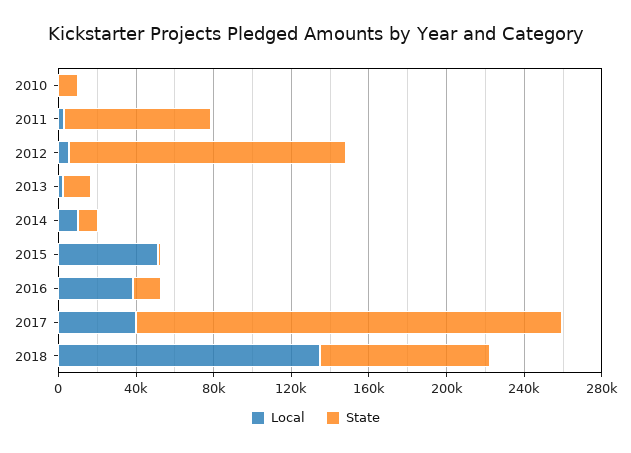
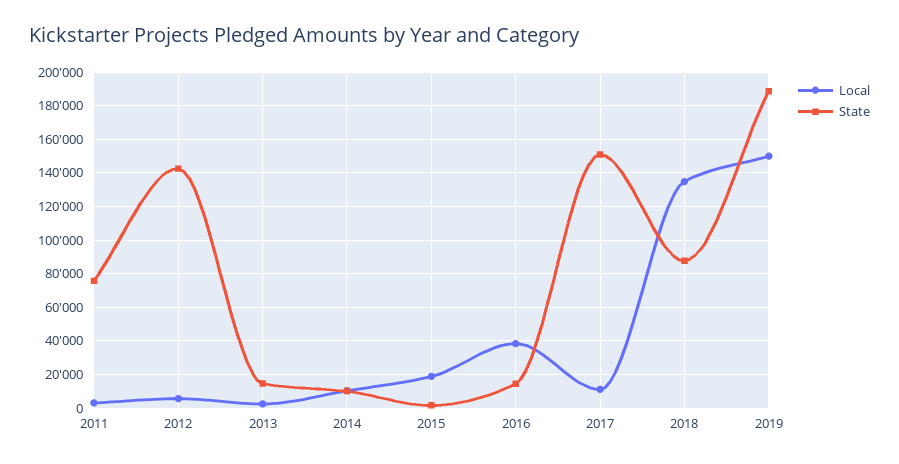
Local, 2010: 0 -> none
State, 2010: 10000 -> none
Local, 2015: 50000 -> 20000
Local, 2017: 40000 -> 10000
State, 2017: 220000 -> 150000
Local, 2019: none -> 150000
State, 2019: none -> 190000

